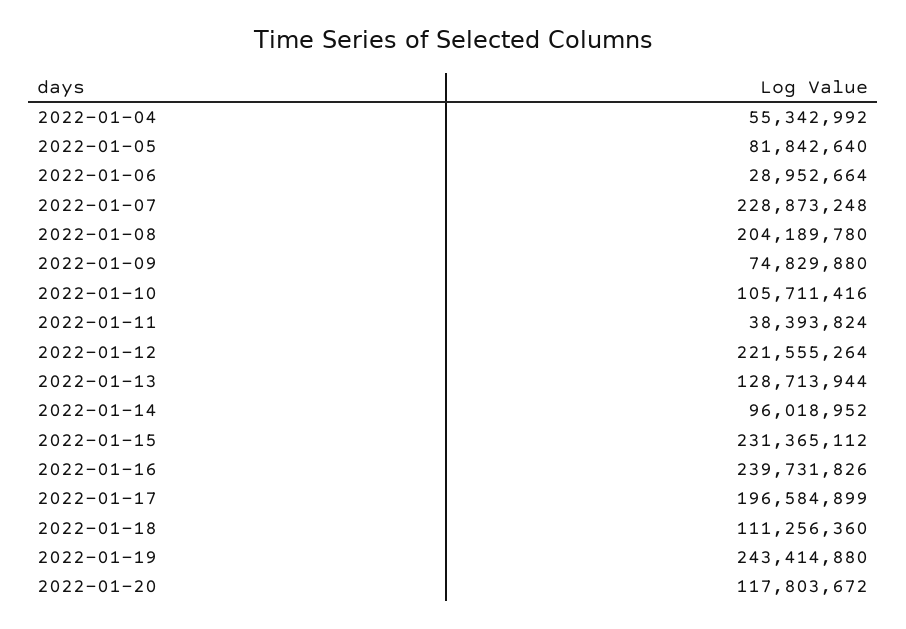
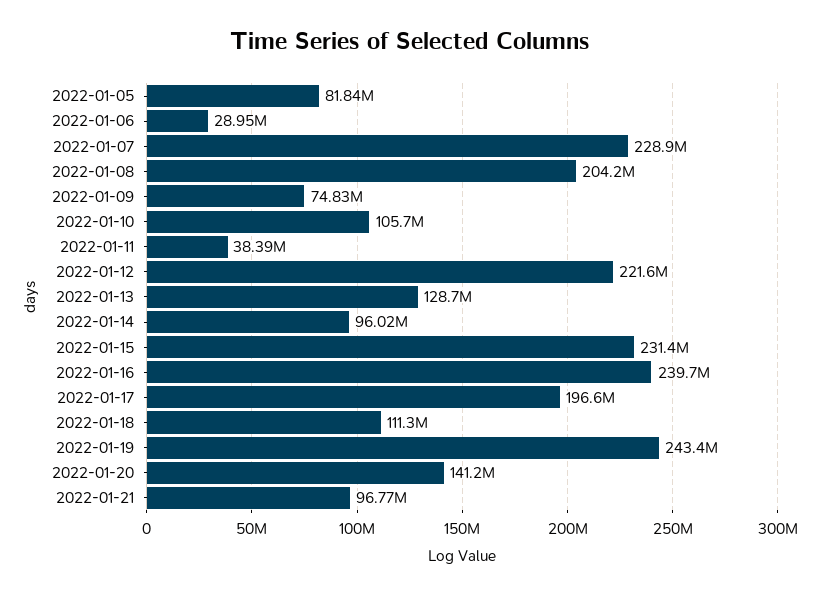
2022-01-04: 55342992 -> none
2022-01-20: 117803672 -> 141200000
2022-01-21: none -> 96770000

